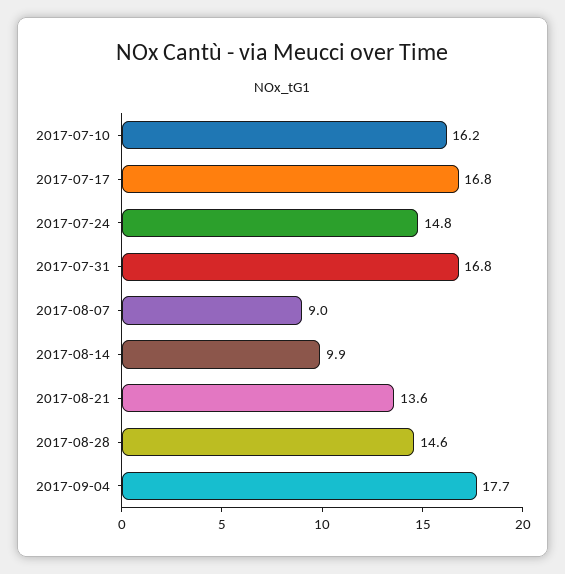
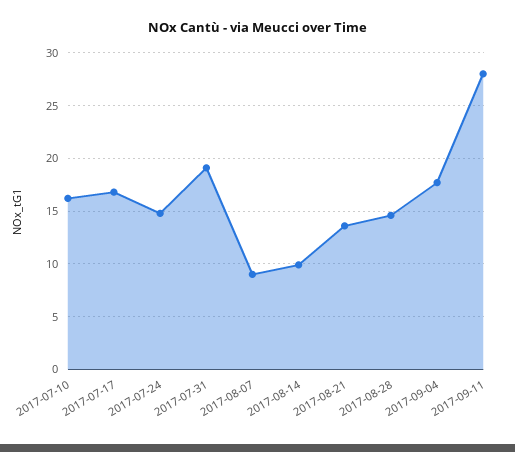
2017-07-31: 16.8 -> 19
2017-09-11: none -> 28

